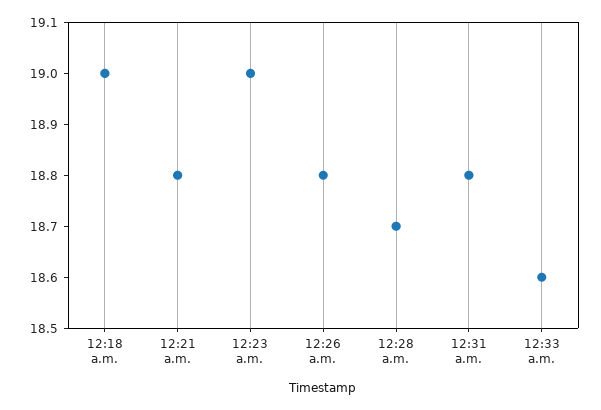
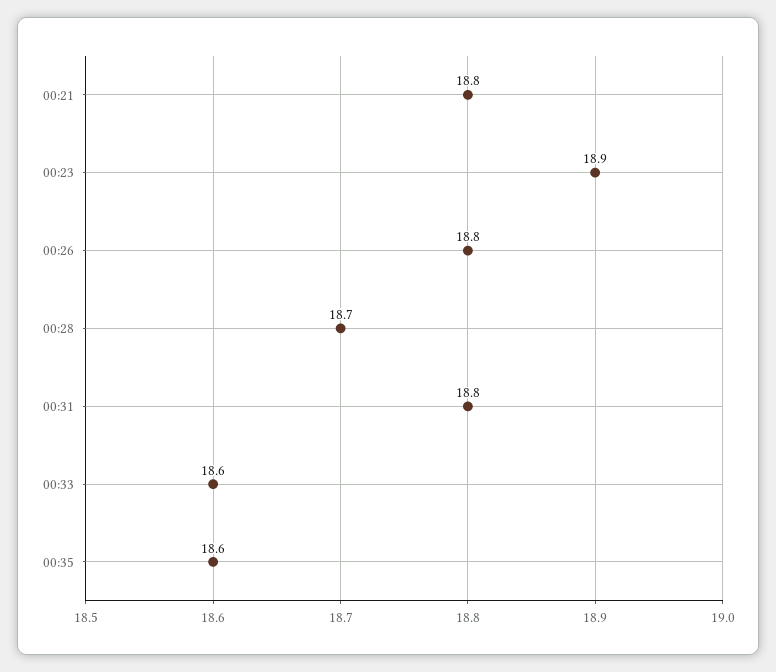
12:18 a.m.: 19 -> none
12:23 a.m.: 19 -> 18.9
00:35: none -> 18.6

